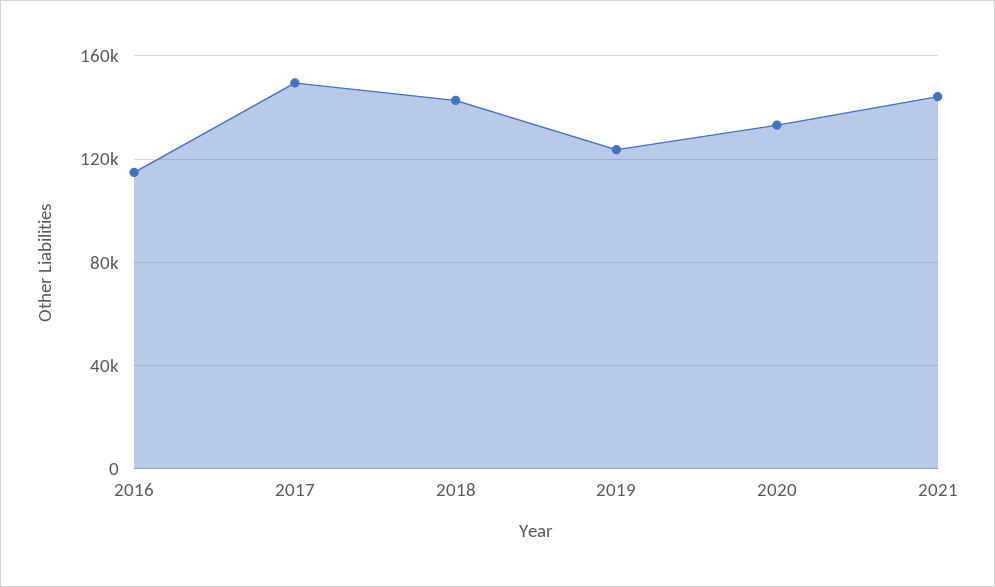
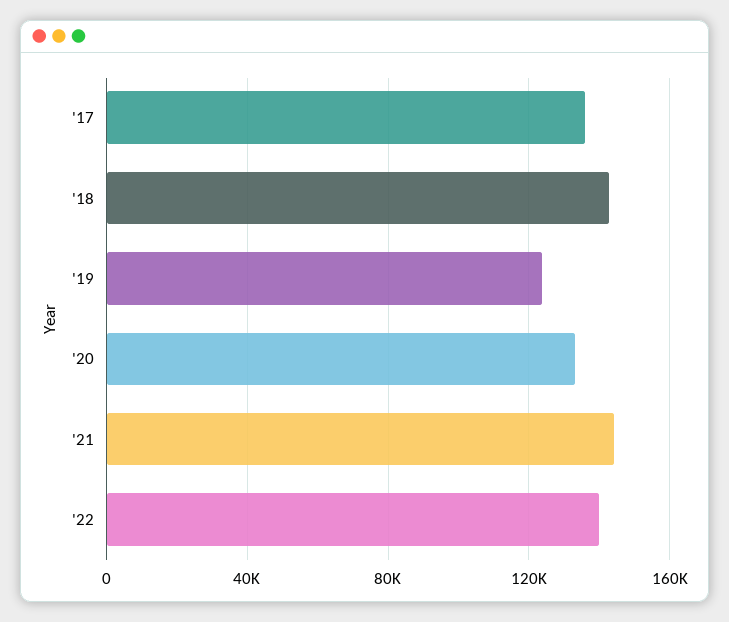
2016: 115000 -> none
2017: 150000 -> 135000
'22: none -> 140000

